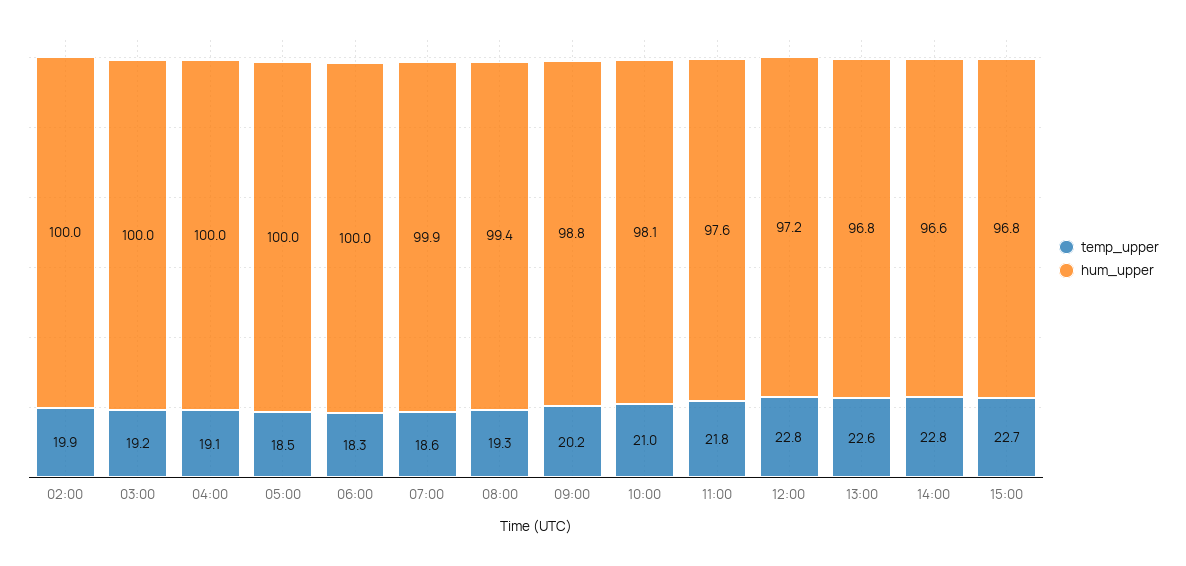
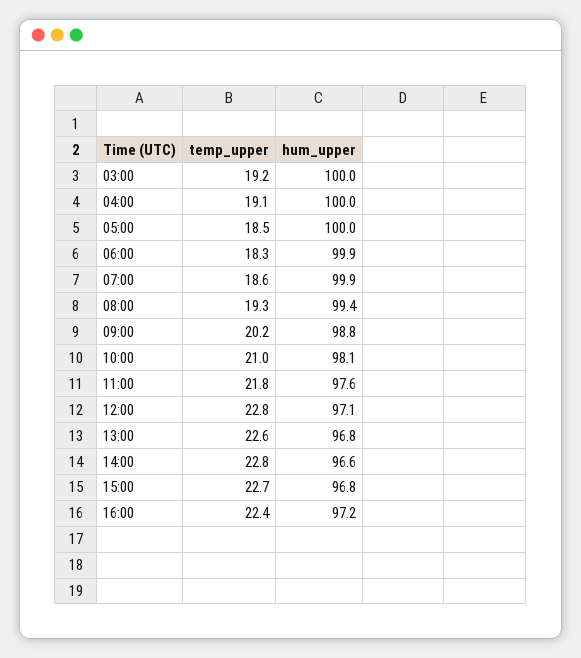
temp_upper, 02:00: 19.9 -> none
hum_upper, 02:00: 100 -> none
hum_upper, 06:00: 100 -> 99.9
hum_upper, 12:00: 97.2 -> 97.1
temp_upper, 16:00: none -> 22.4
hum_upper, 16:00: none -> 97.2

